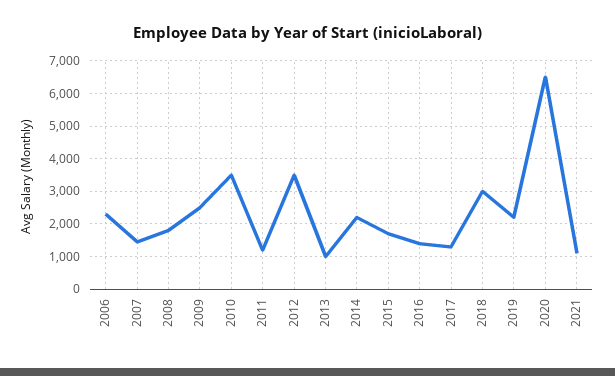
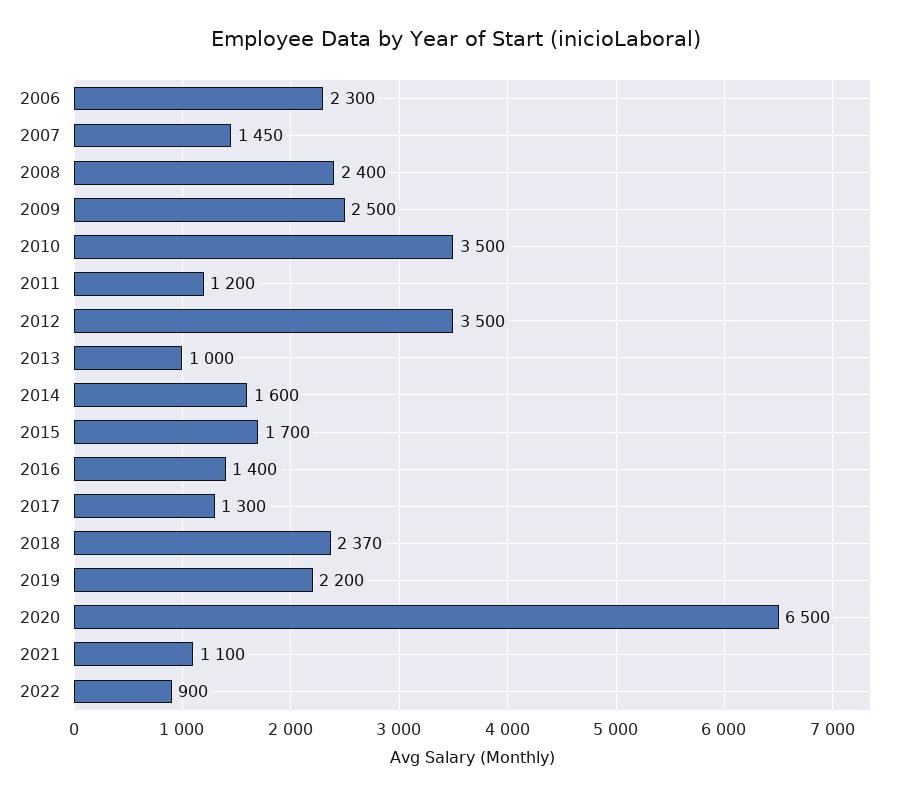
2008: 1800 -> 2400
2014: 2200 -> 1600
2018: 3000 -> 2370
2022: none -> 900

